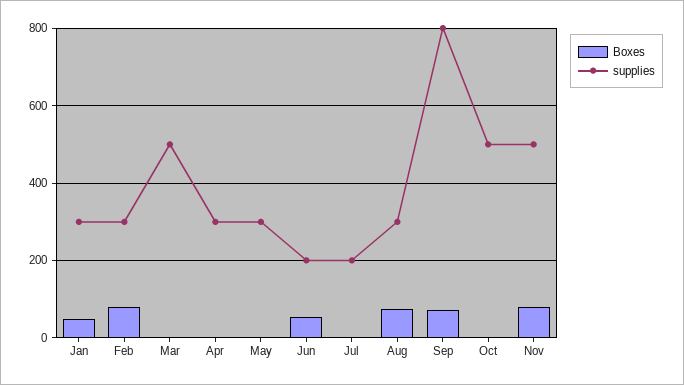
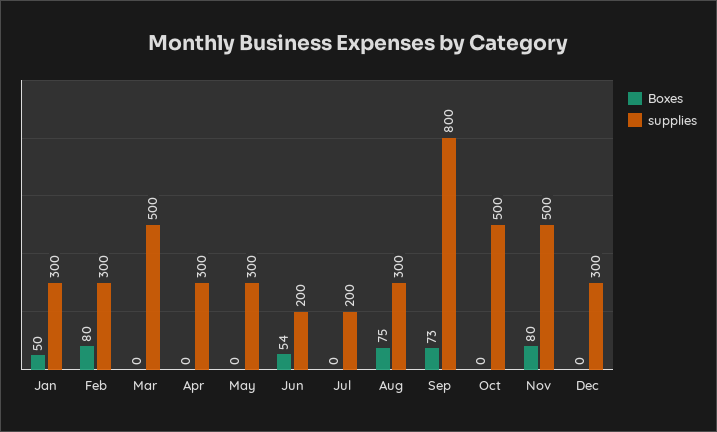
Boxes, Dec: none -> 0
supplies, Dec: none -> 300

